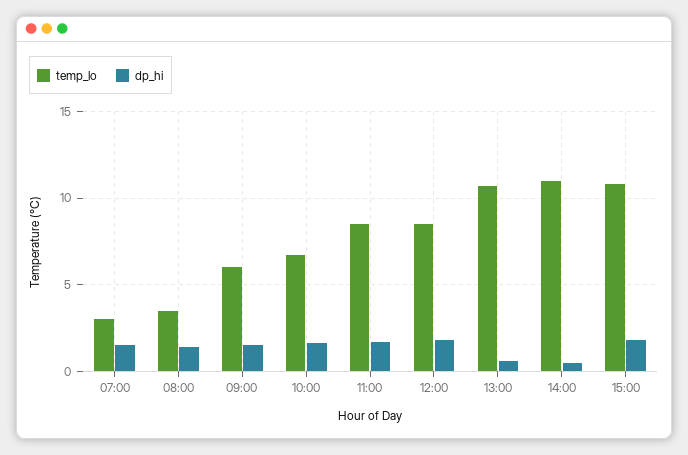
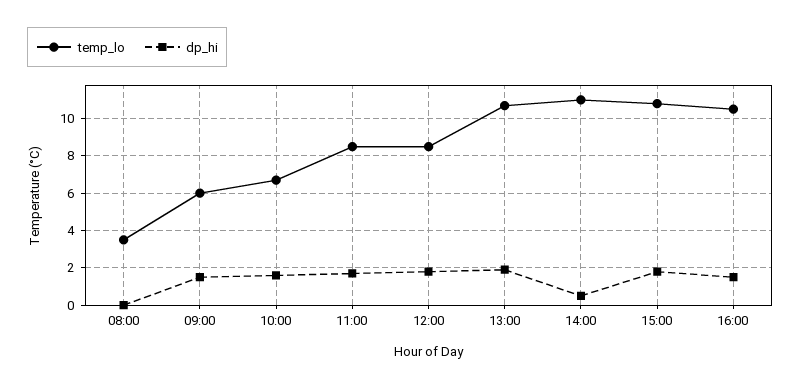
temp_lo, 07:00: 3 -> none
dp_hi, 07:00: 1.5 -> none
dp_hi, 08:00: 1.5 -> 0
dp_hi, 13:00: 0.5 -> 2
temp_lo, 16:00: none -> 10.5
dp_hi, 16:00: none -> 1.5

